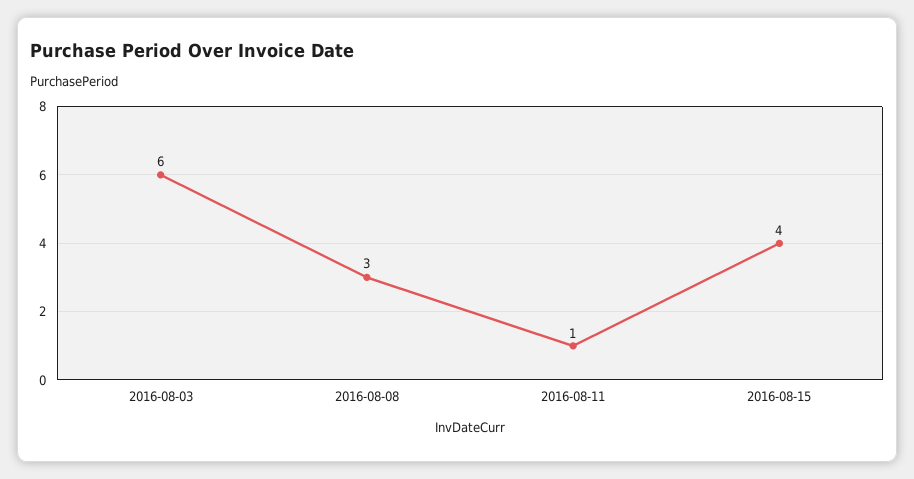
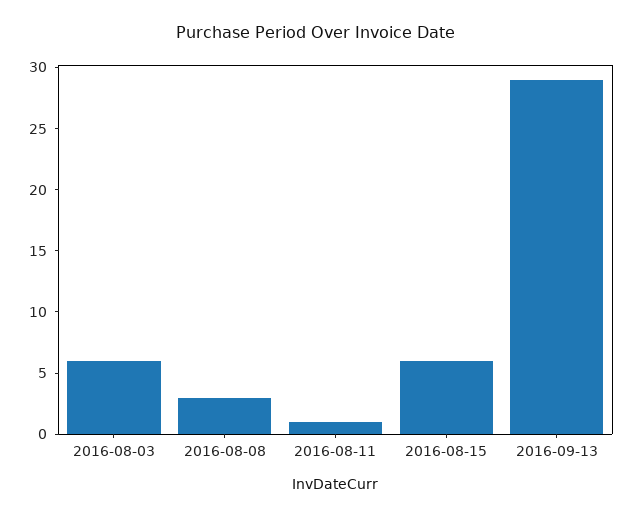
2016-08-15: 4 -> 6
2016-09-13: none -> 29

